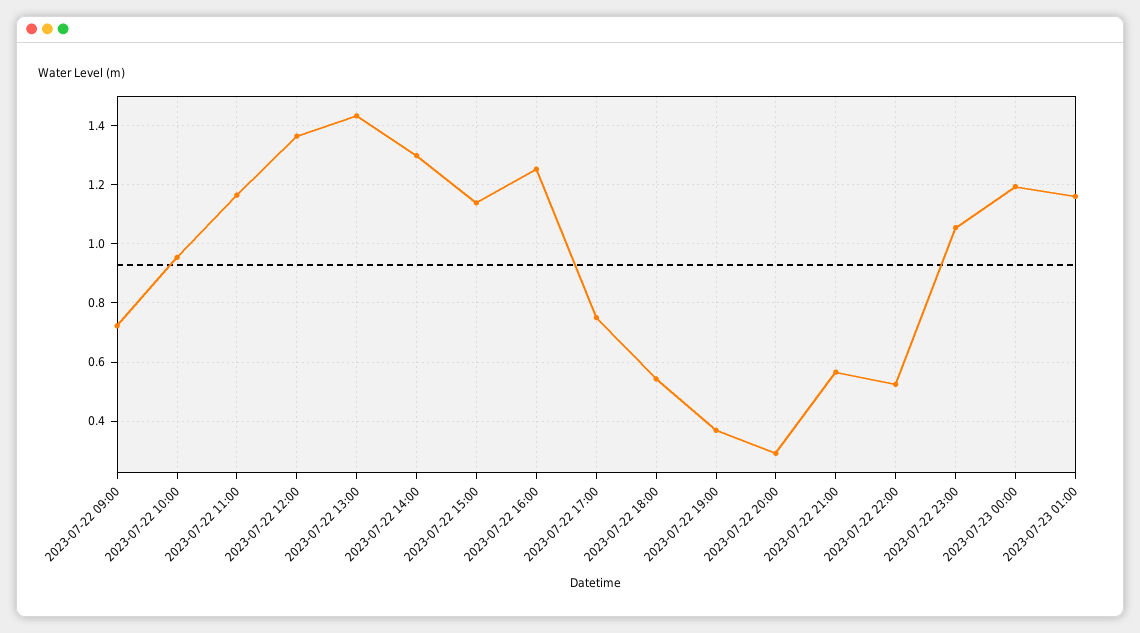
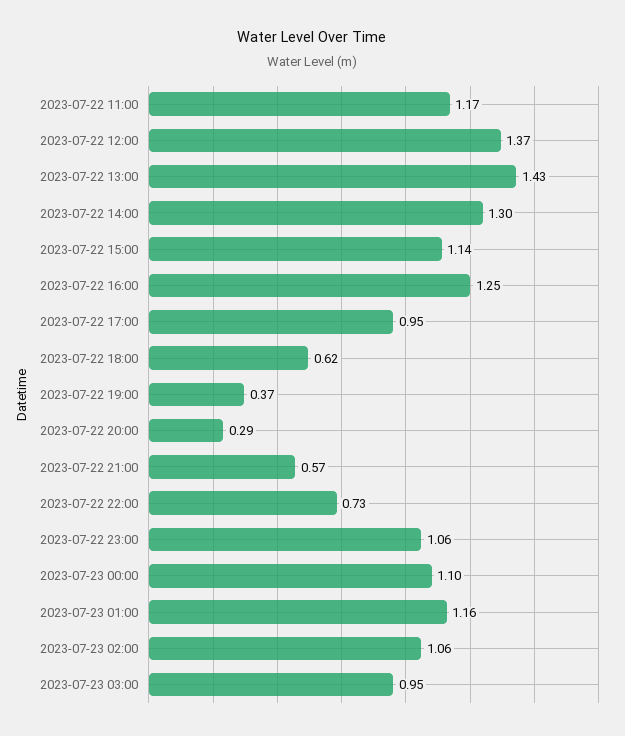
2023-07-22 09:00: 0.725 -> none
2023-07-22 10:00: 0.95 -> none
2023-07-22 17:00: 0.75 -> 0.95
2023-07-22 18:00: 0.55 -> 0.62
2023-07-22 22:00: 0.525 -> 0.73
2023-07-23 00:00: 1.2 -> 1.1
2023-07-23 02:00: none -> 1.06
2023-07-23 03:00: none -> 0.95

